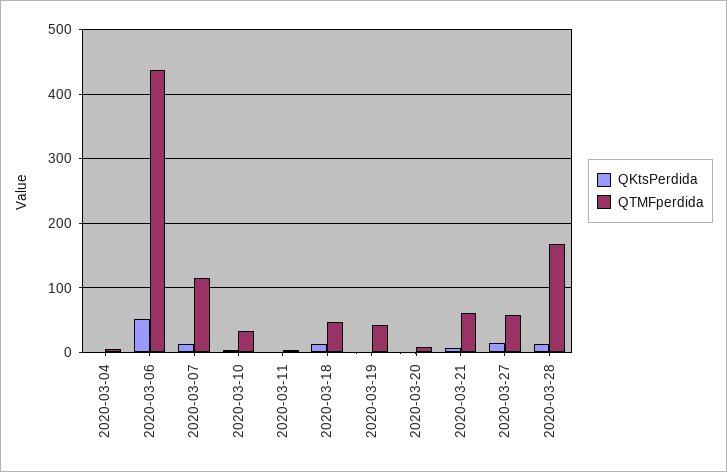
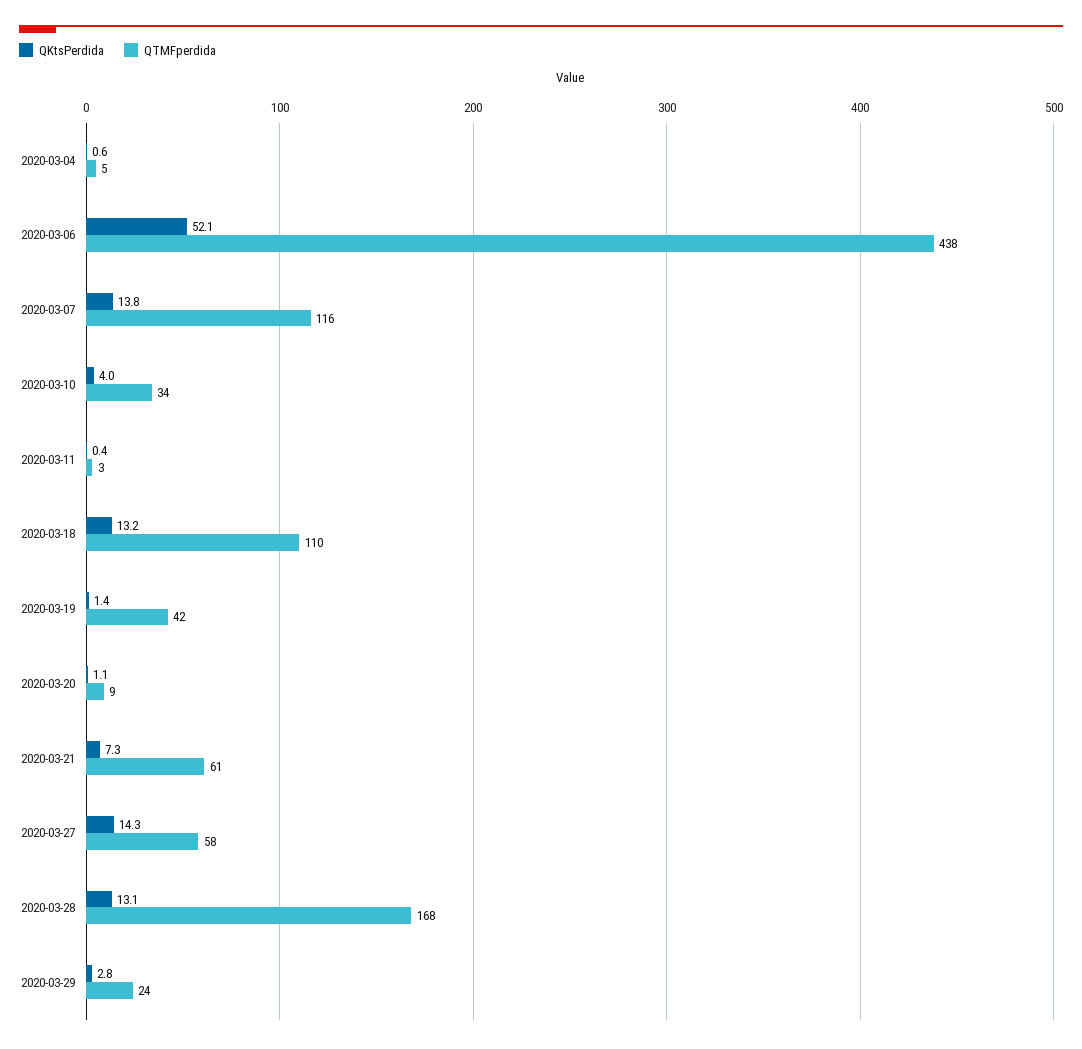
QTMFperdida, 2020-03-18: 50 -> 110
QKtsPerdida, 2020-03-29: none -> 2.8
QTMFperdida, 2020-03-29: none -> 24

